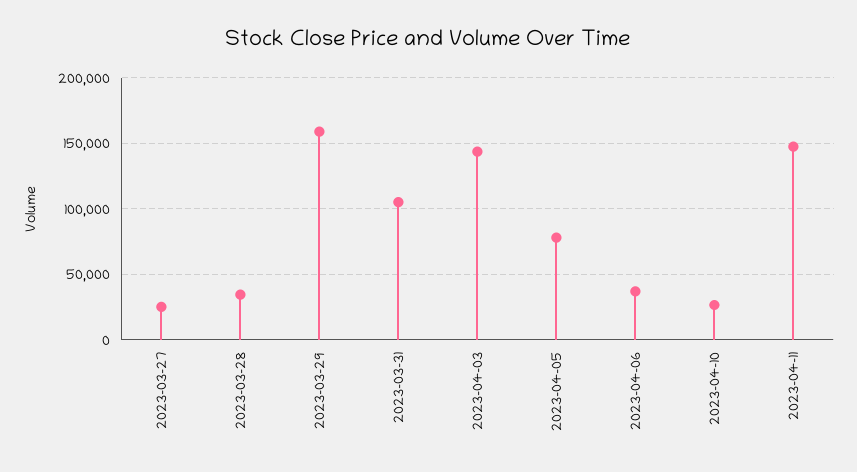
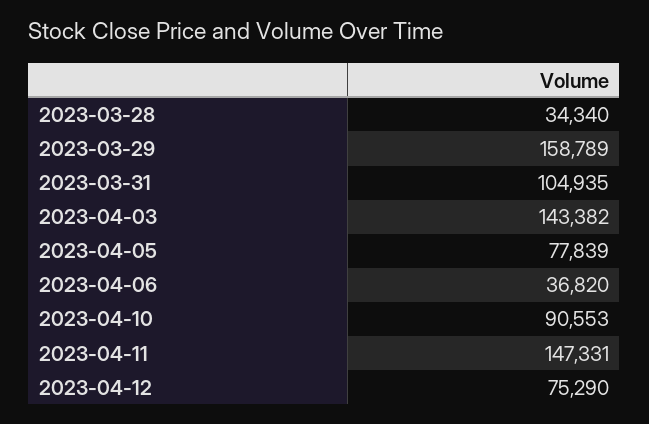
2023-03-27: 25000 -> none
2023-04-10: 25000 -> 90553
2023-04-12: none -> 75290

